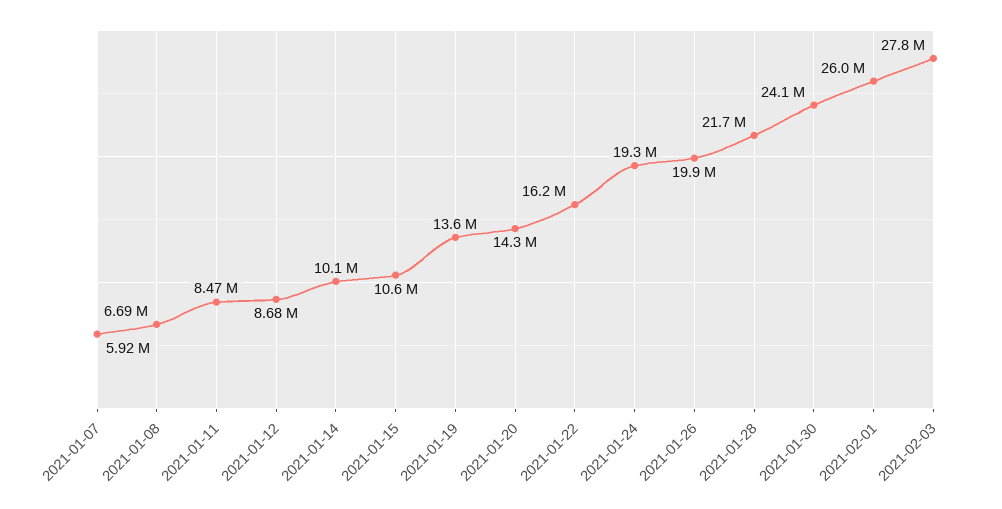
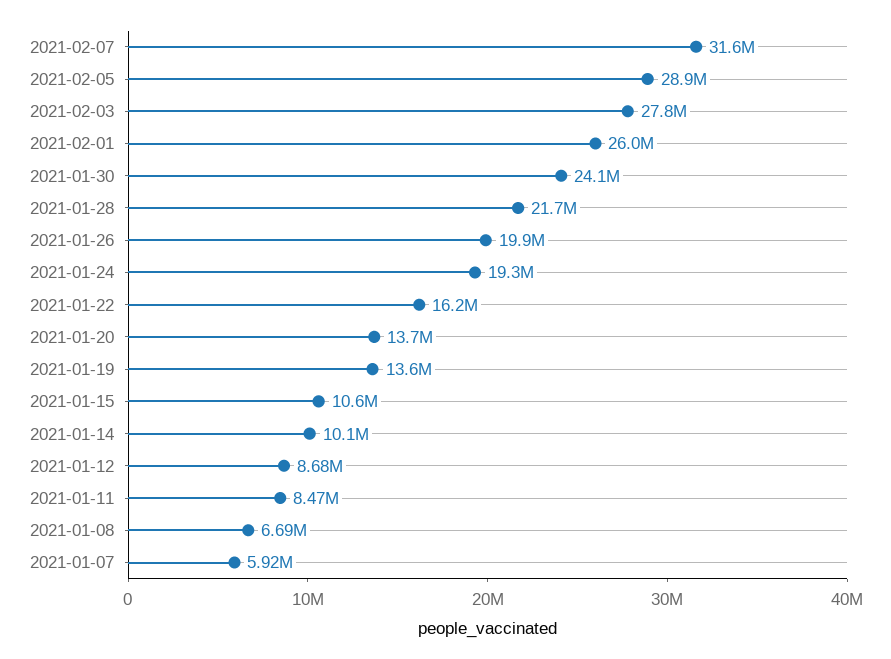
2021-01-20: 14300000 -> 13700000
2021-02-07: none -> 31600000
2021-02-05: none -> 28900000

